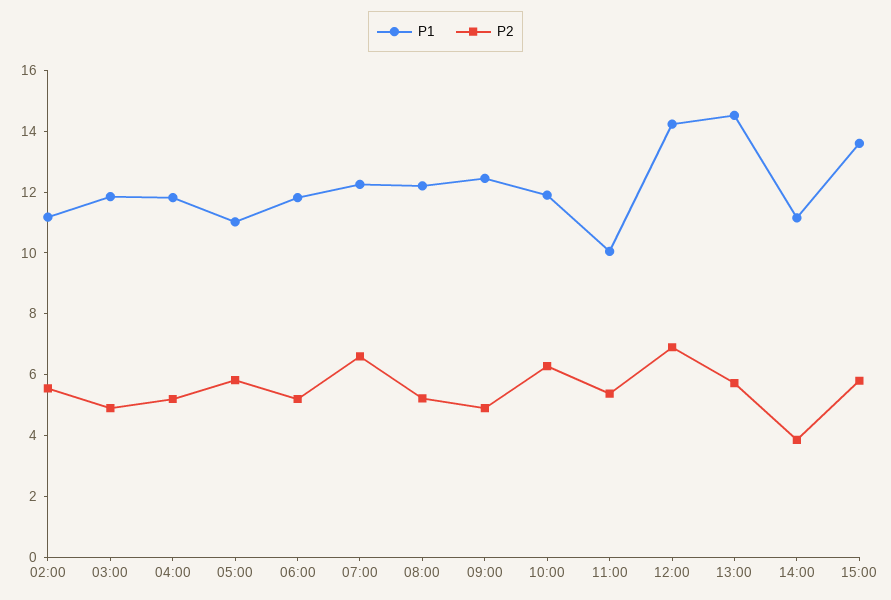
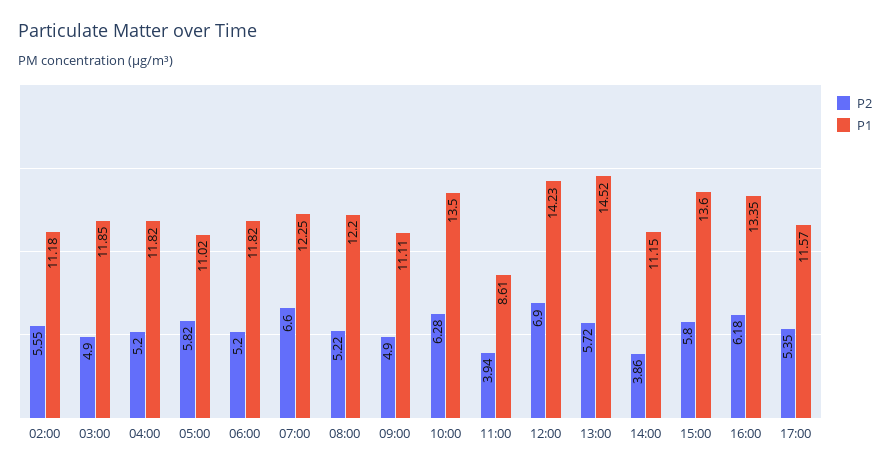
P1, 09:00: 12.5 -> 11.11
P1, 10:00: 12 -> 13.5
P1, 11:00: 10 -> 8.61
P2, 11:00: 5.5 -> 3.94
P2, 16:00: none -> 6.18
P1, 16:00: none -> 13.35
P2, 17:00: none -> 5.35
P1, 17:00: none -> 11.57

